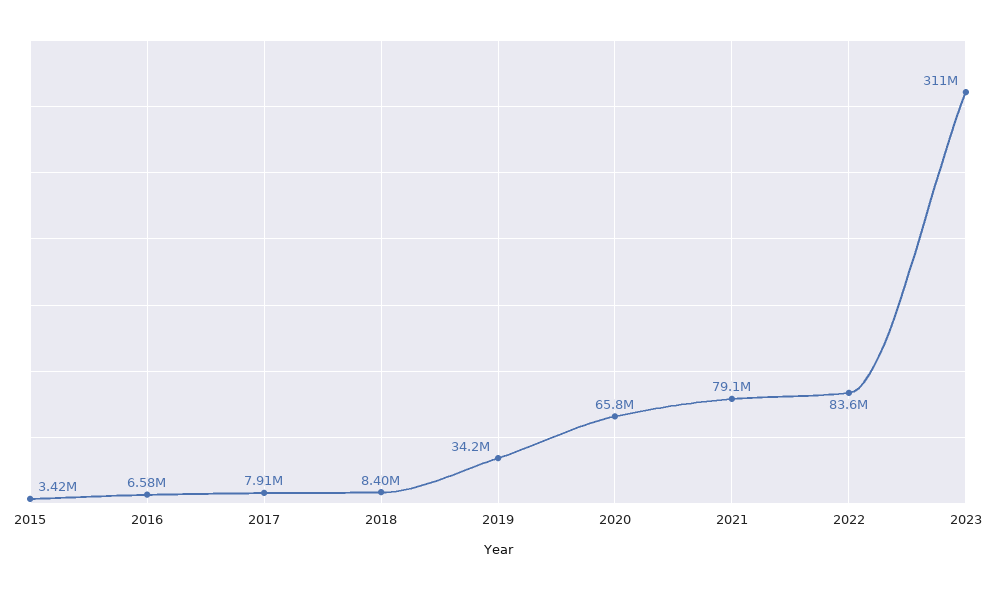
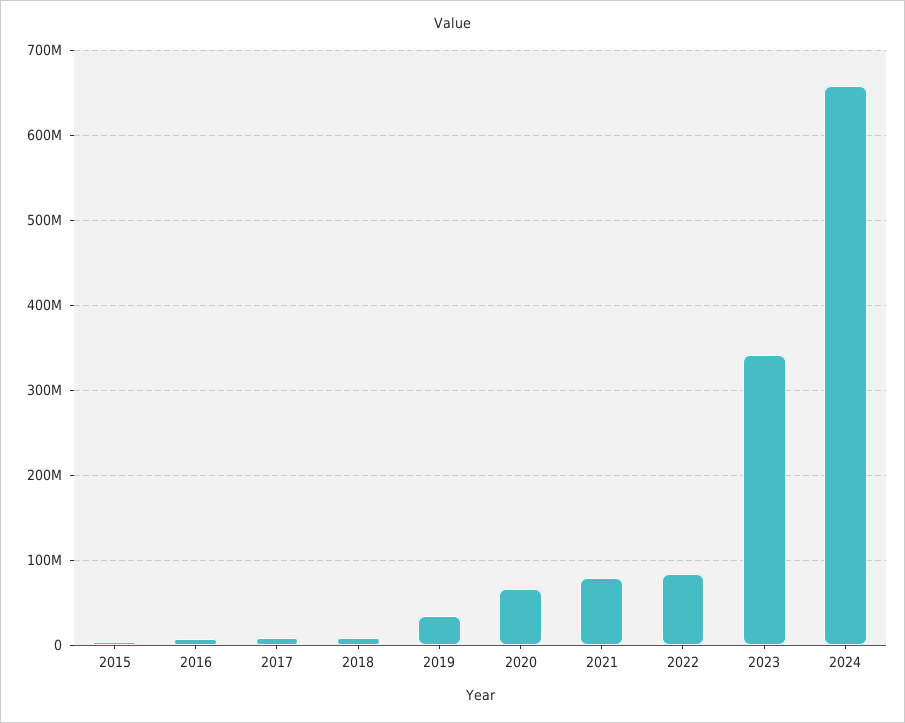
2023: 311000000 -> 340000000
2024: none -> 660000000

